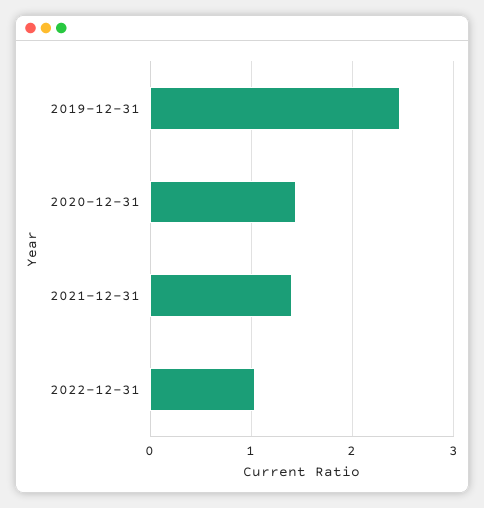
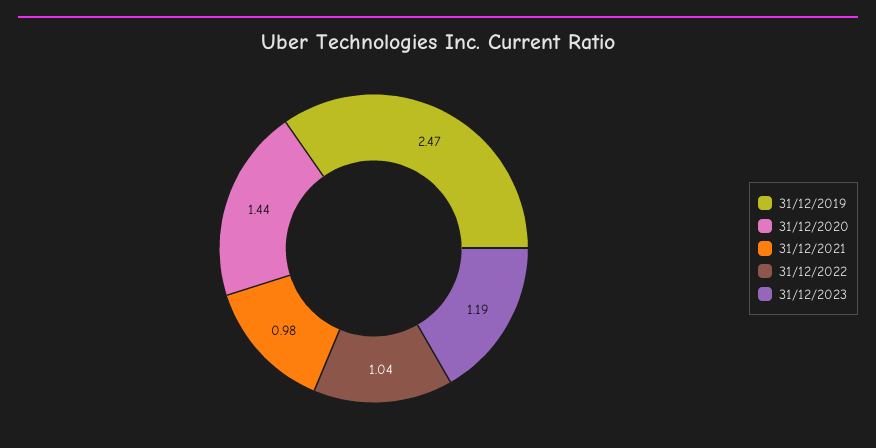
2021-12-31: 1.4 -> 0.98
31/12/2023: none -> 1.19

